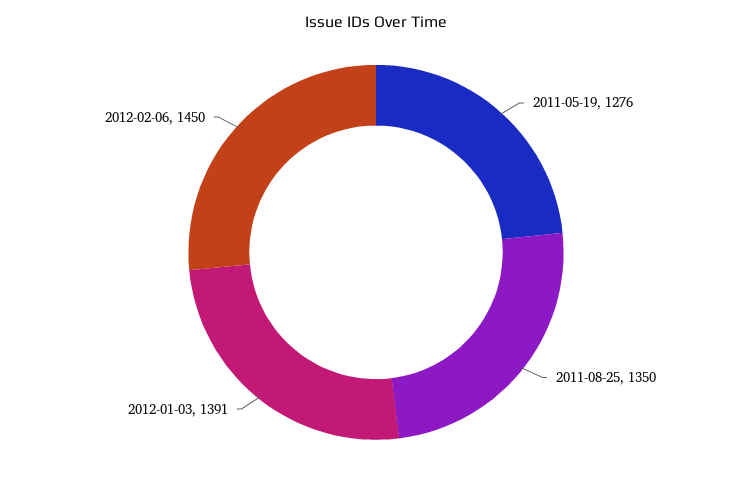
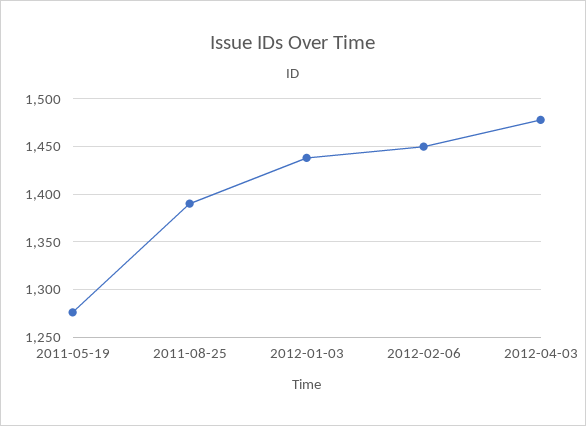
2011-08-25: 1350 -> 1390
2012-01-03: 1391 -> 1440
2012-04-03: none -> 1480

